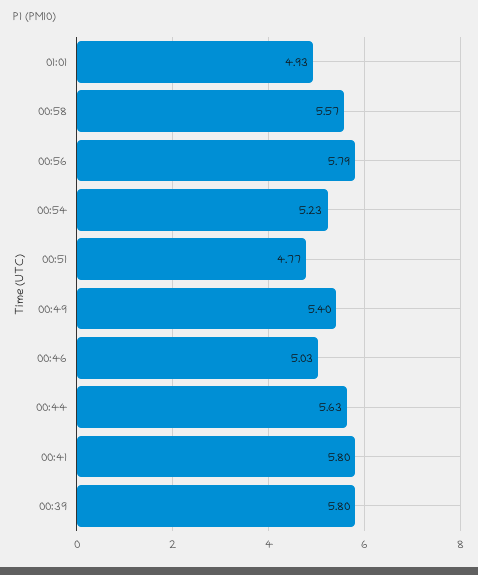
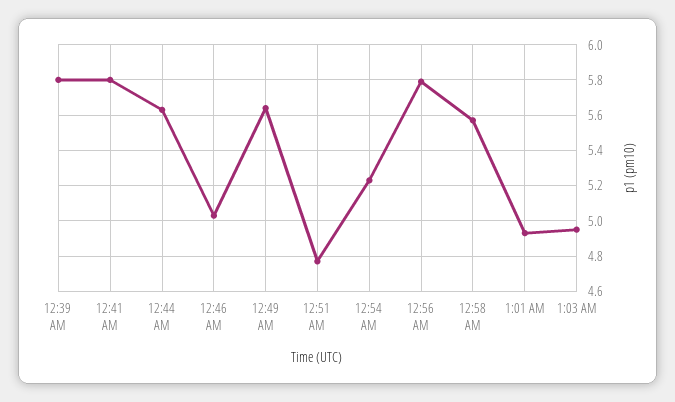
00:49: 5.4 -> 5.65
1:03 AM: none -> 4.95

